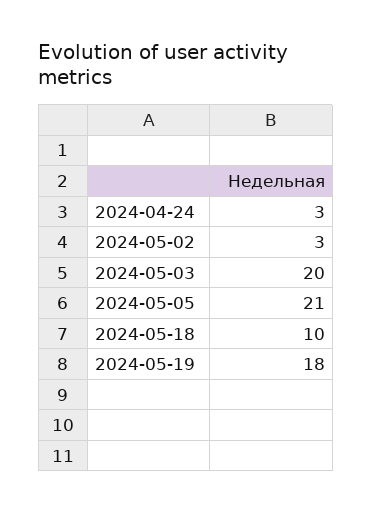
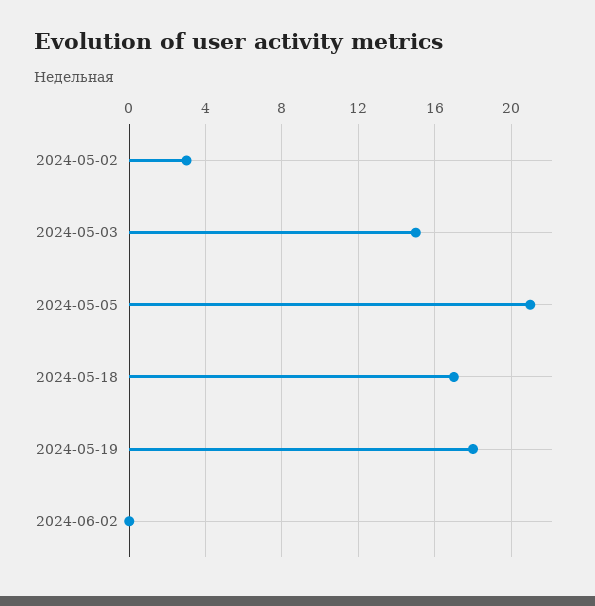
2024-04-24: 3 -> none
2024-05-03: 20 -> 15
2024-05-18: 10 -> 17
2024-06-02: none -> 0

